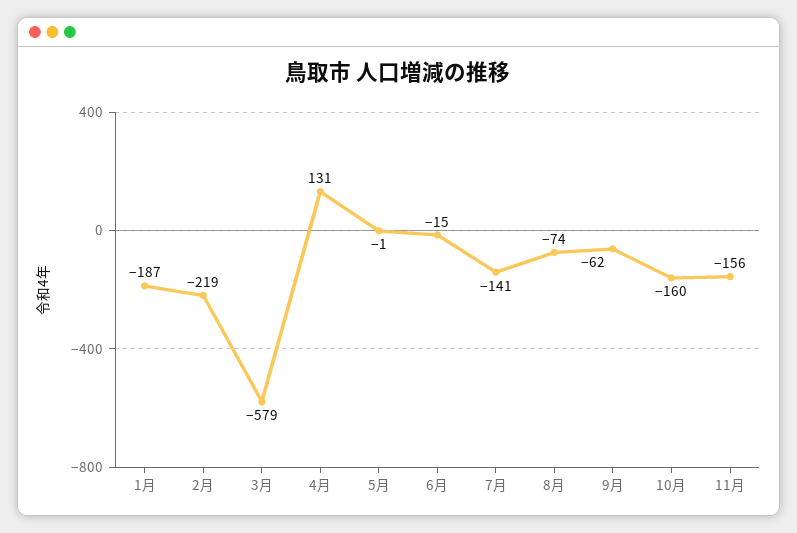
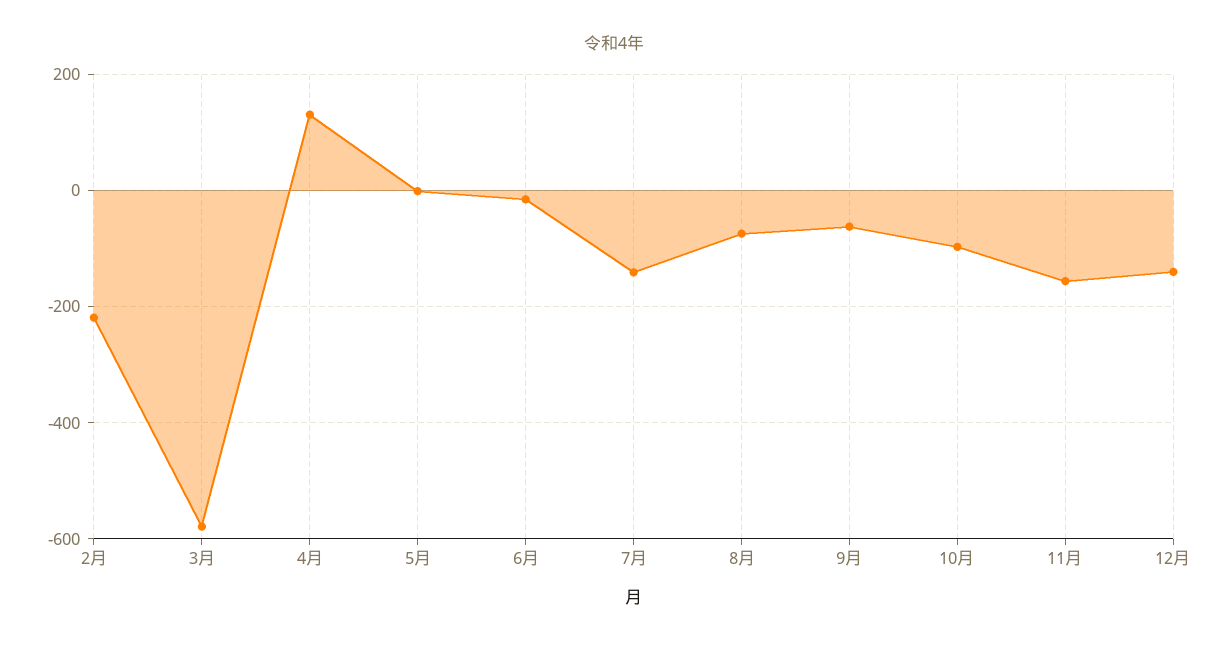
1月: -187 -> none
10月: -160 -> -100
12月: none -> -140

